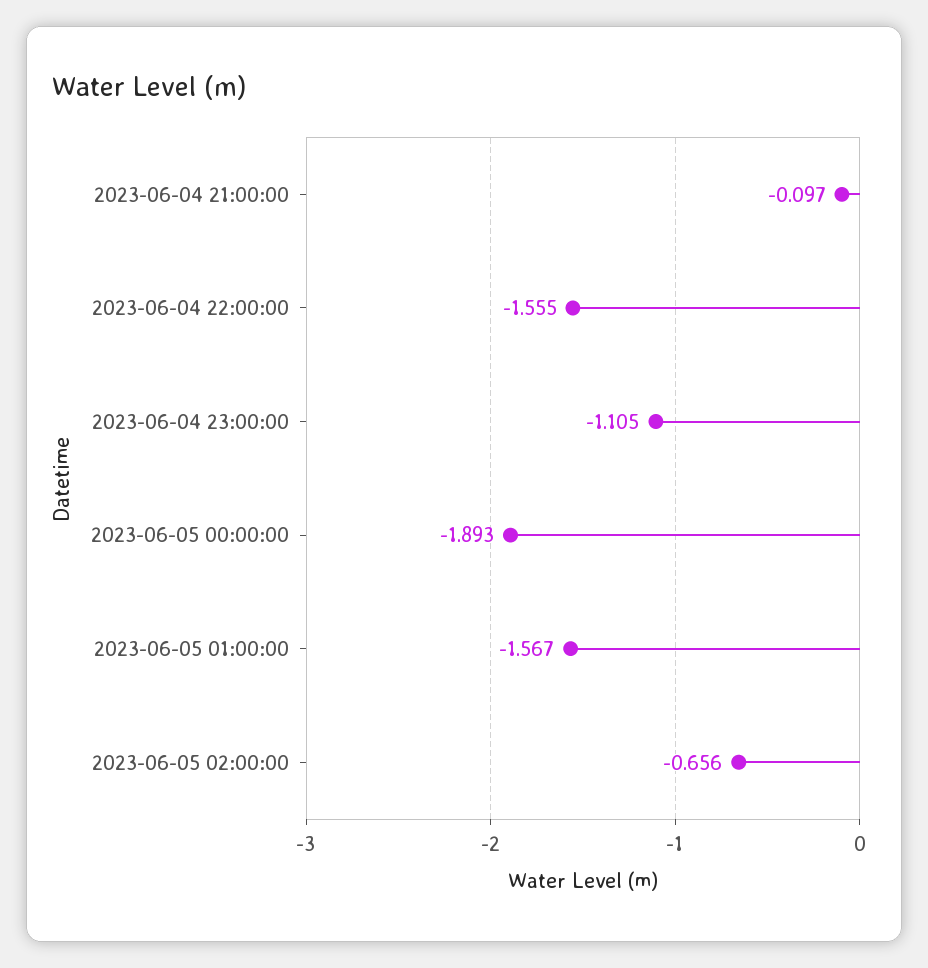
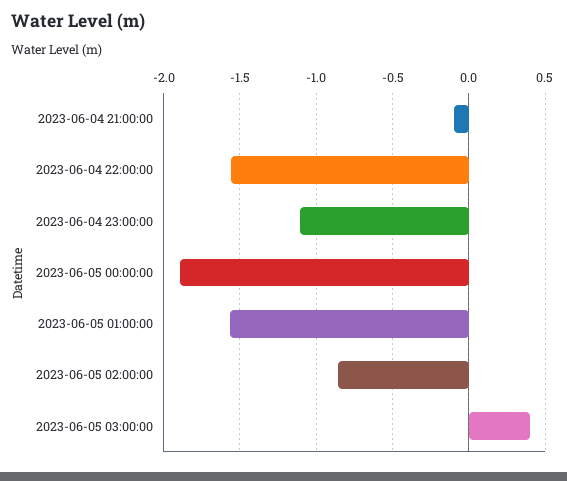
2023-06-05 02:00:00: -0.656 -> -0.85
2023-06-05 03:00:00: none -> 0.4

